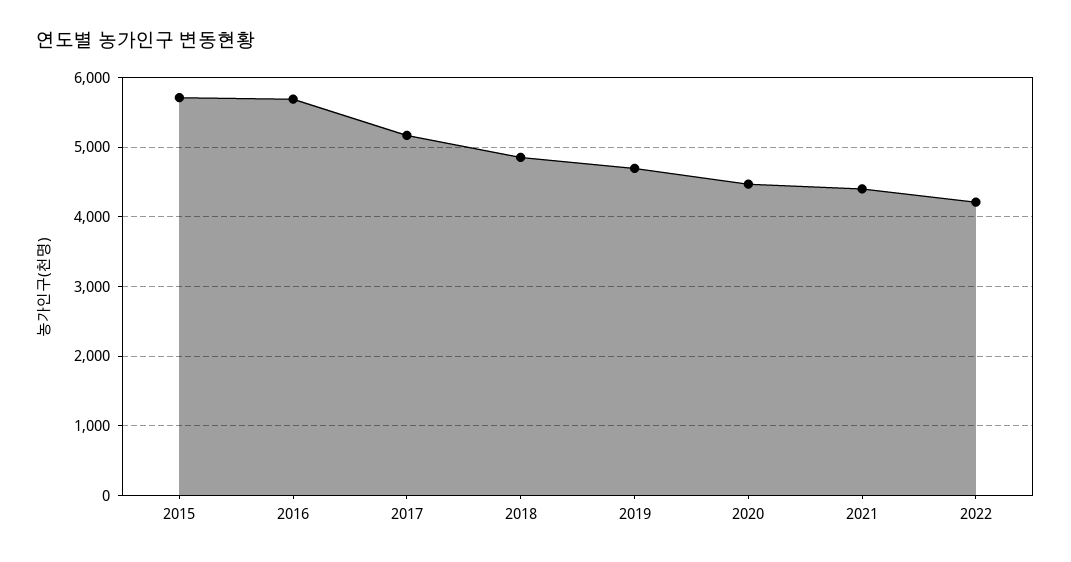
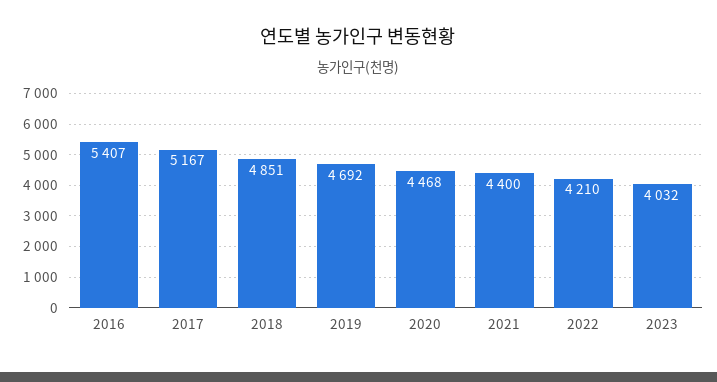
2015: 5700 -> none
2016: 5700 -> 5407
2023: none -> 4032

